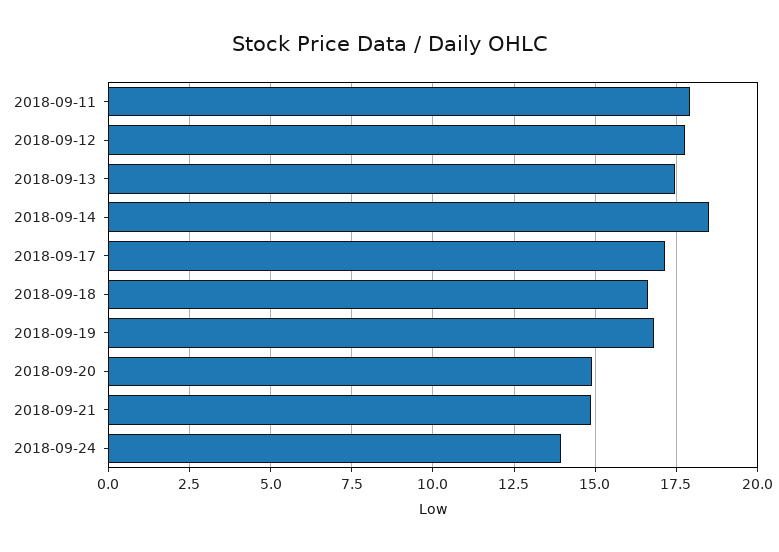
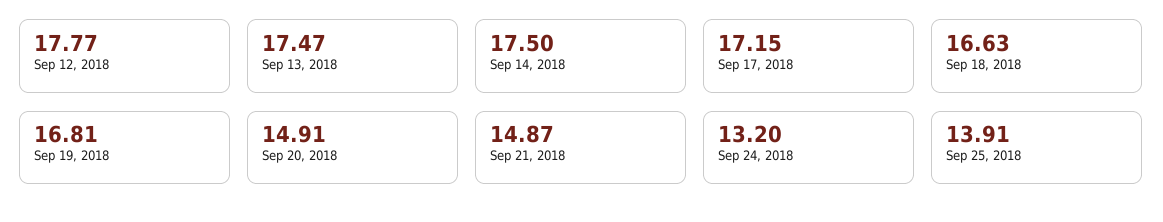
2018-09-11: 18 -> none
2018-09-14: 18.5 -> 17.5
2018-09-24: 14 -> 13.2
Sep 25, 2018: none -> 13.91

